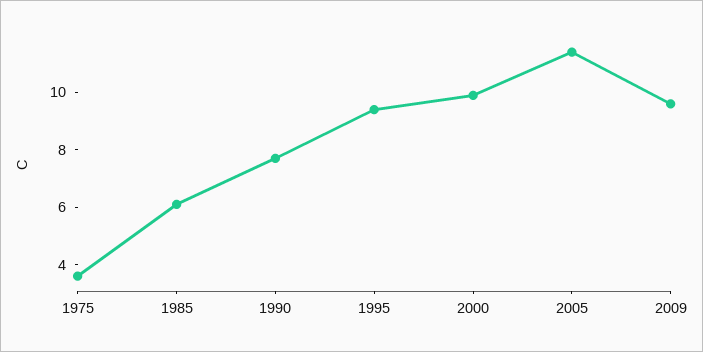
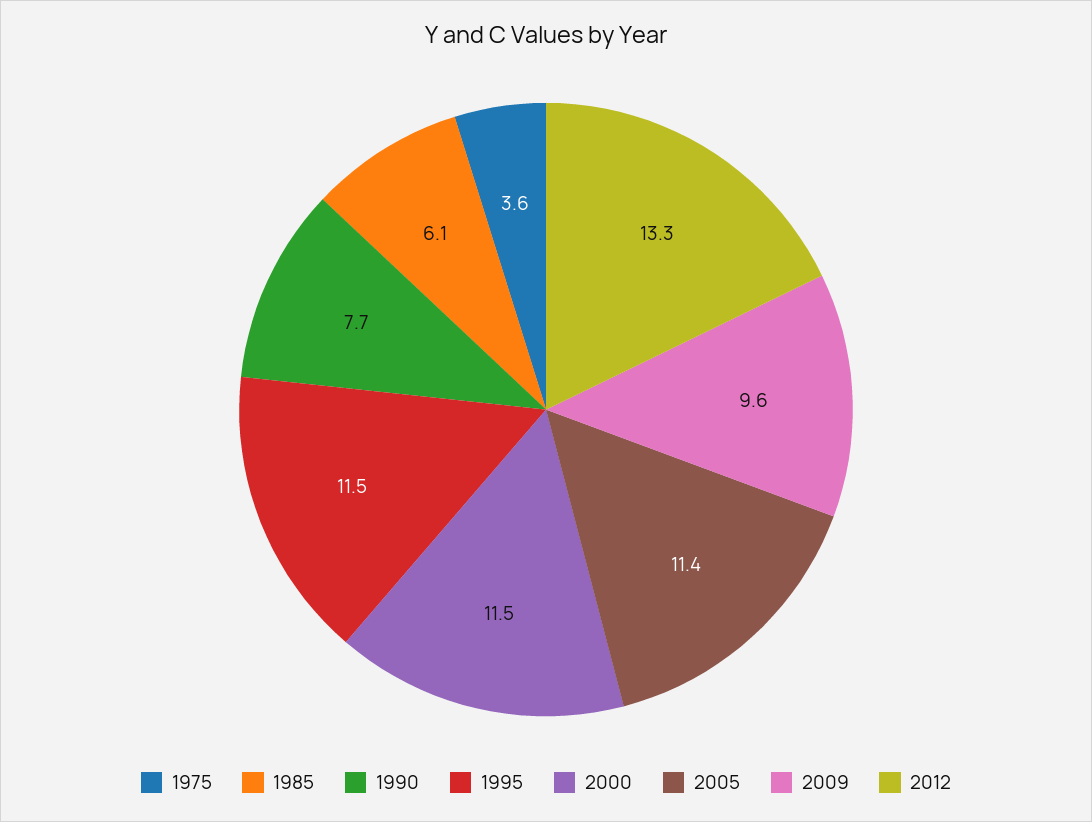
1995: 9.5 -> 11.5
2000: 10 -> 11.5
2012: none -> 13.3

